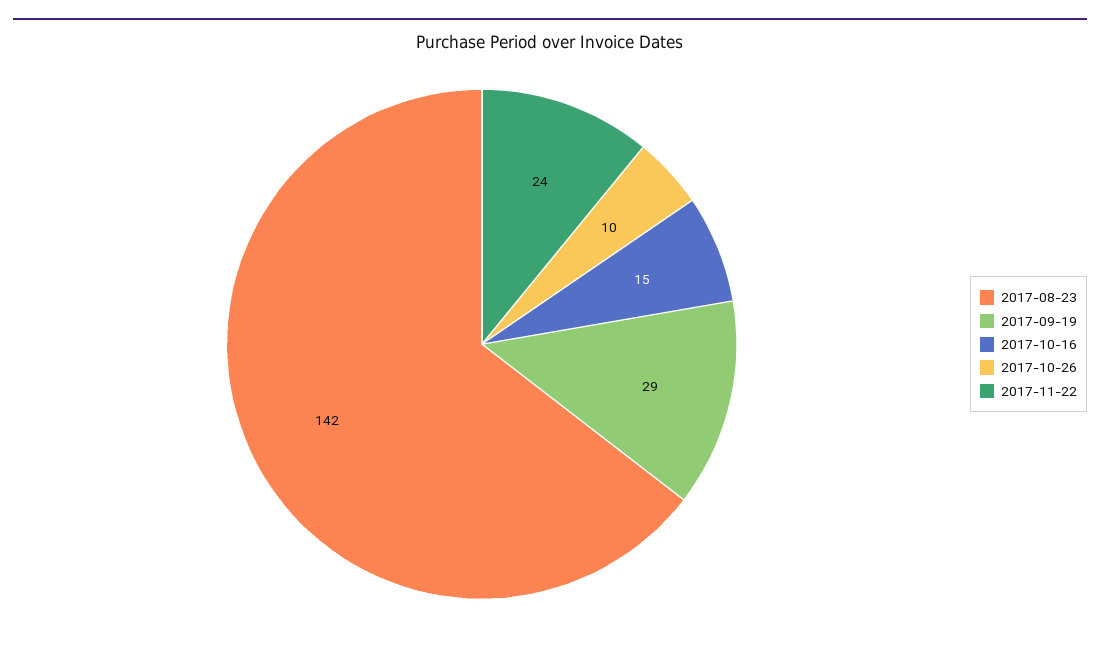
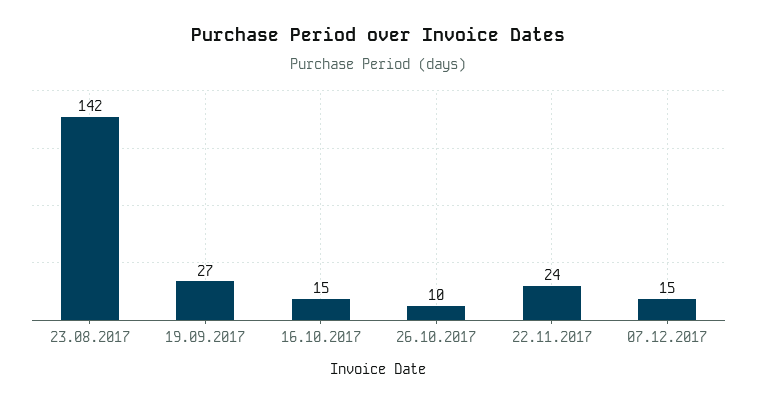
2017-09-19: 29 -> 27
07.12.2017: none -> 15

